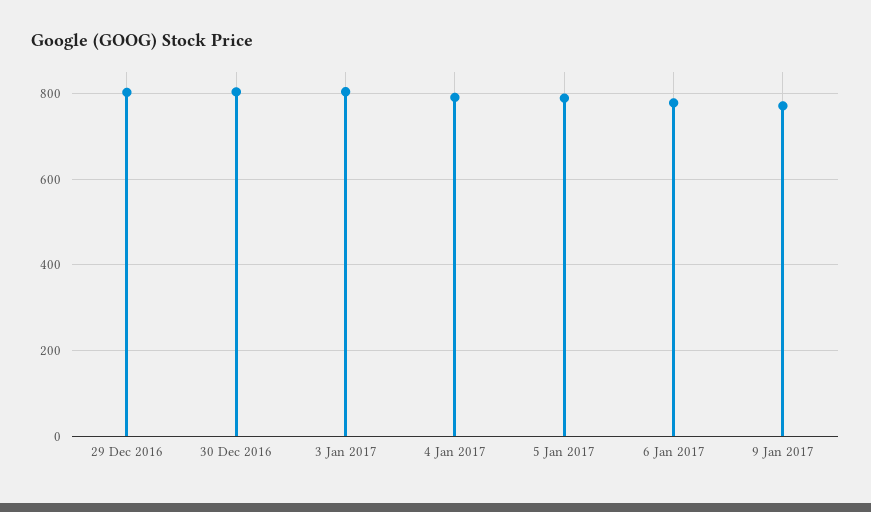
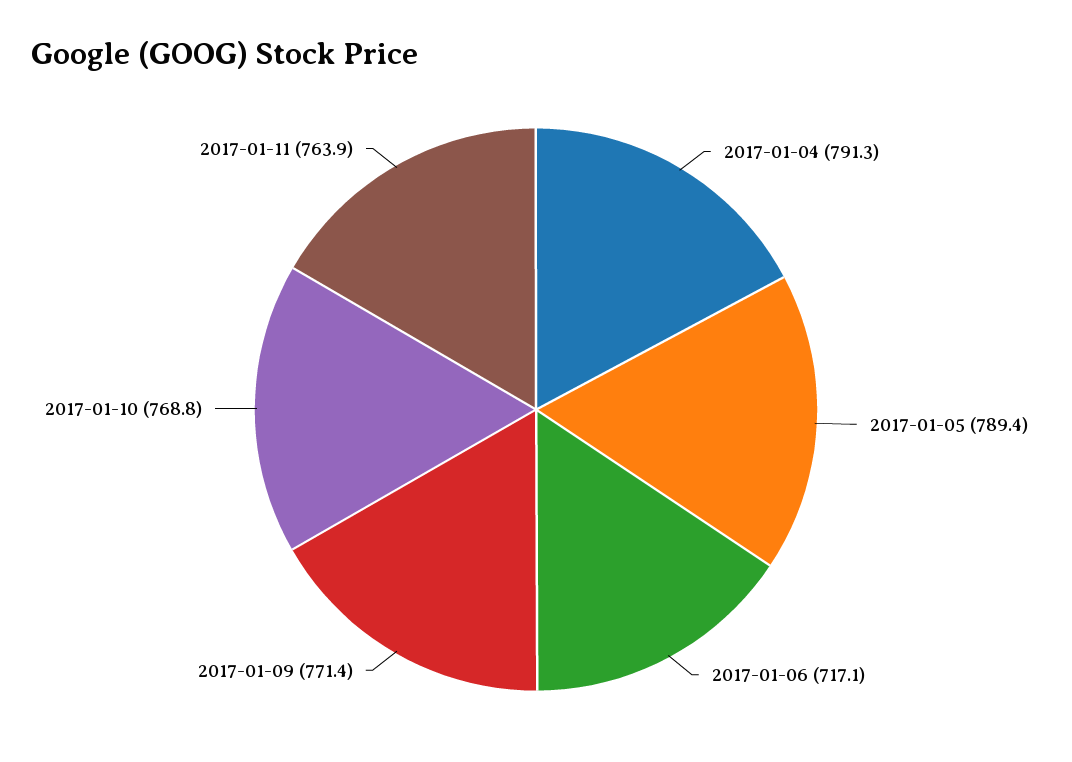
29 Dec 2016: 800 -> none
30 Dec 2016: 800 -> none
3 Jan 2017: 800 -> none
6 Jan 2017: 780 -> 717.1
2017-01-10: none -> 768.8
2017-01-11: none -> 763.9

